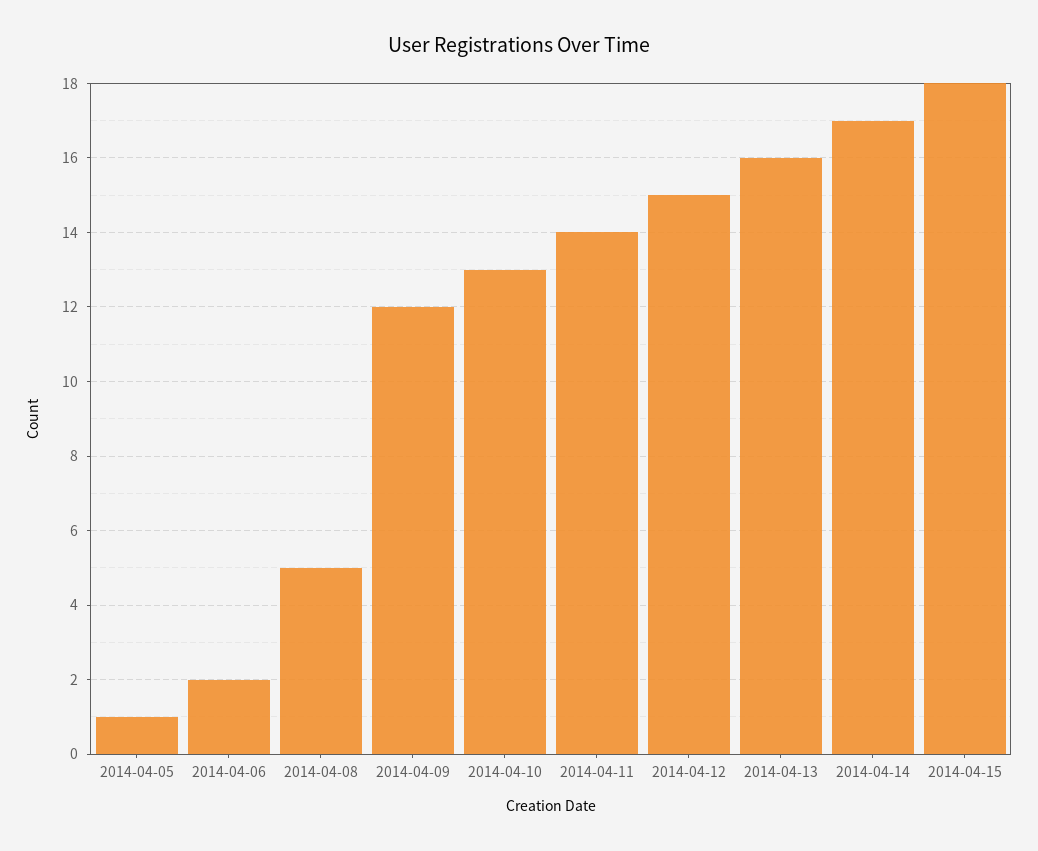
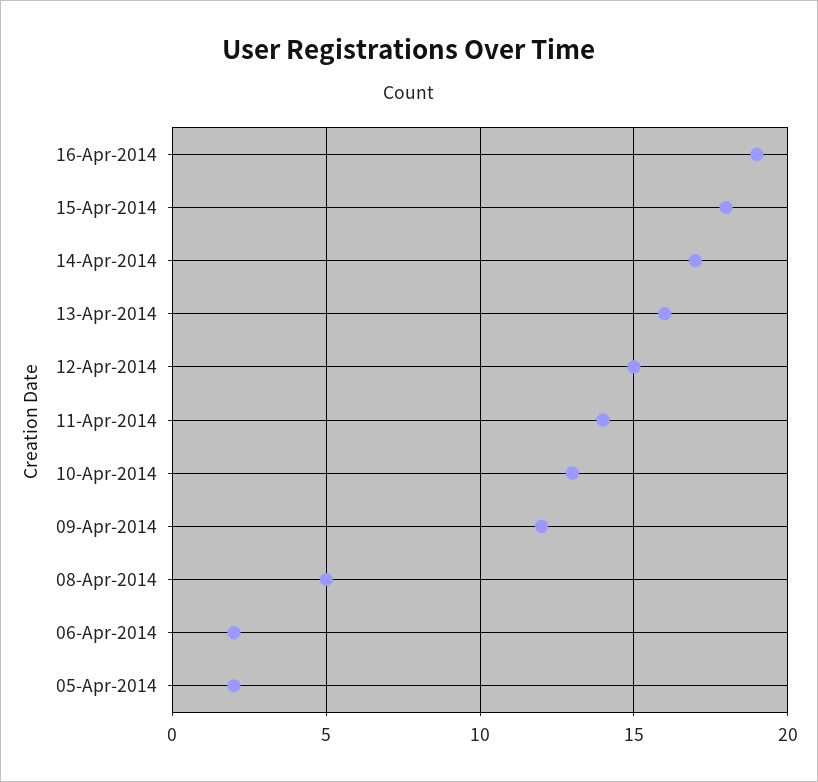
2014-04-05: 1 -> 2
16-Apr-2014: none -> 19

